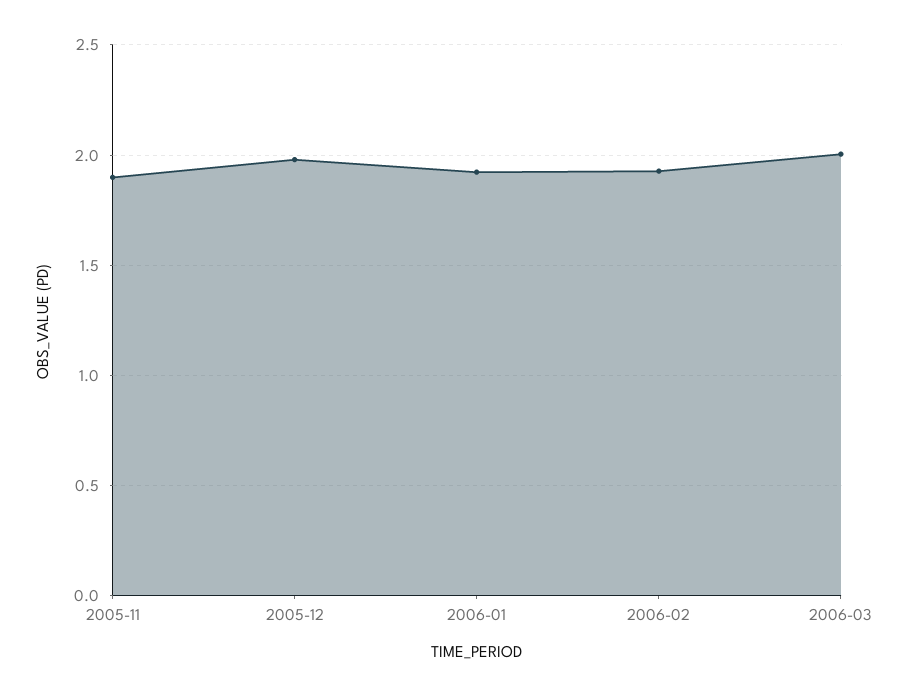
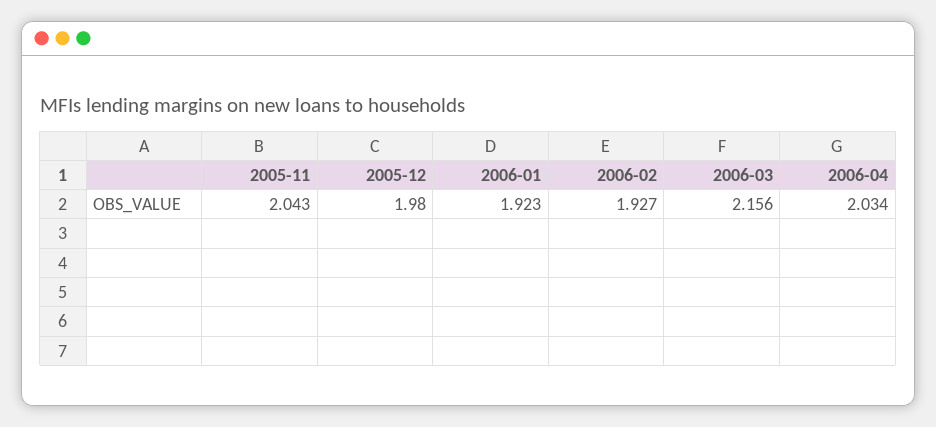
2005-11: 1.9 -> 2.043
2006-03: 2 -> 2.156
2006-04: none -> 2.034

